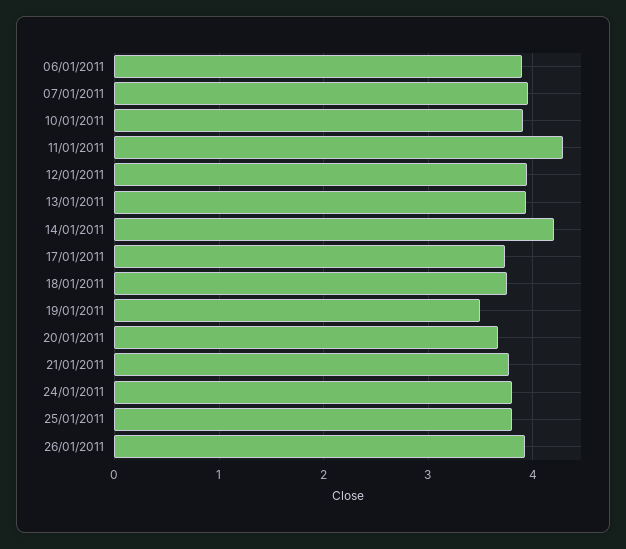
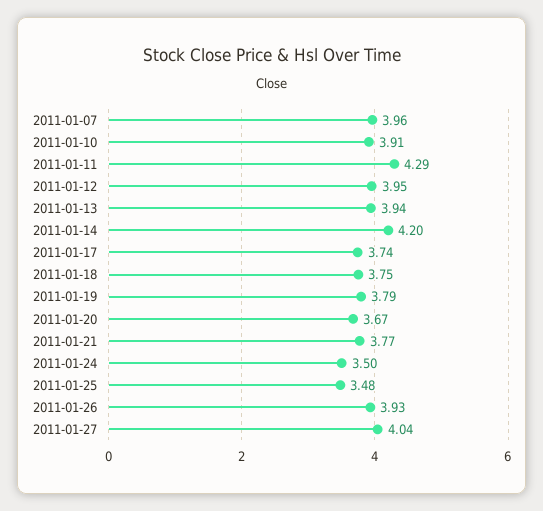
06/01/2011: 3.9 -> none
19/01/2011: 3.5 -> 3.79
24/01/2011: 3.8 -> 3.5
25/01/2011: 3.8 -> 3.48
2011-01-27: none -> 4.04

